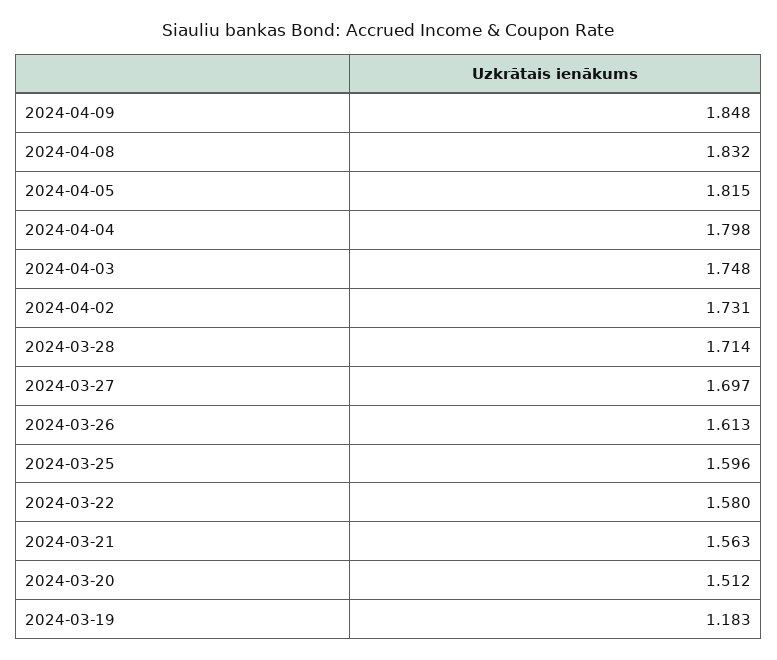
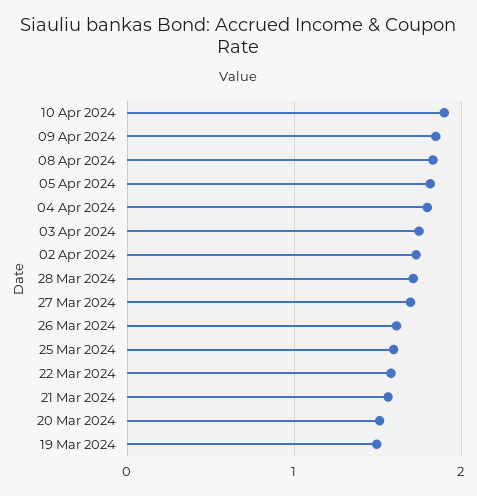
2024-03-19: 1.183 -> 1.5
10 Apr 2024: none -> 1.9

